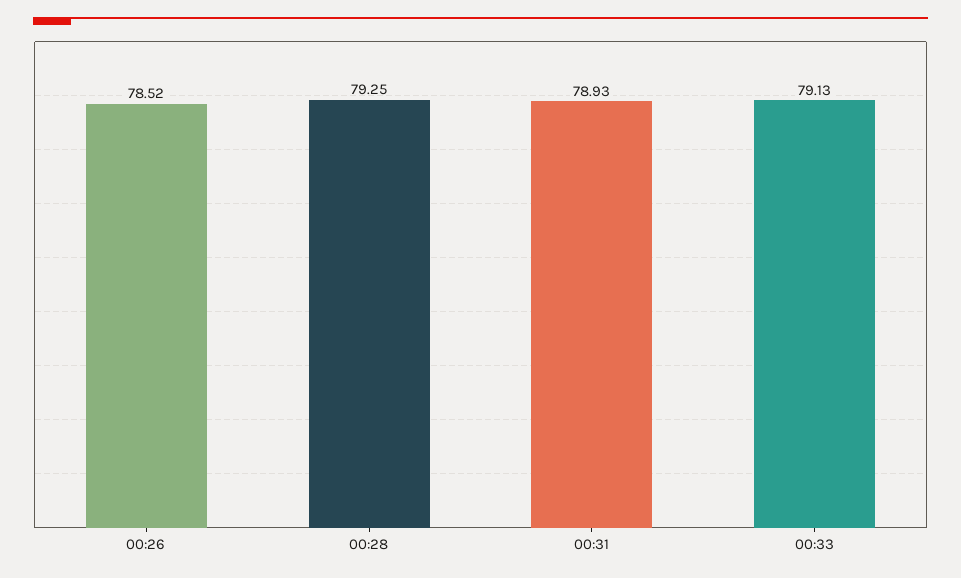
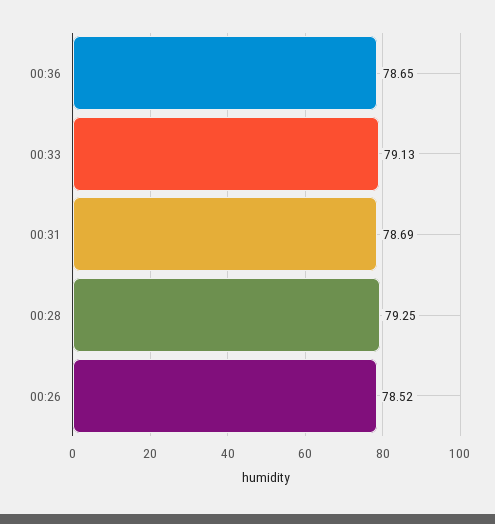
00:31: 78.93 -> 78.69
00:36: none -> 78.65

